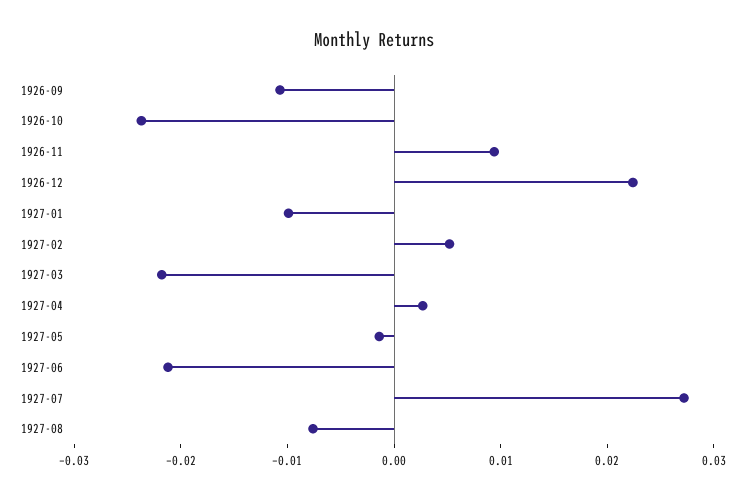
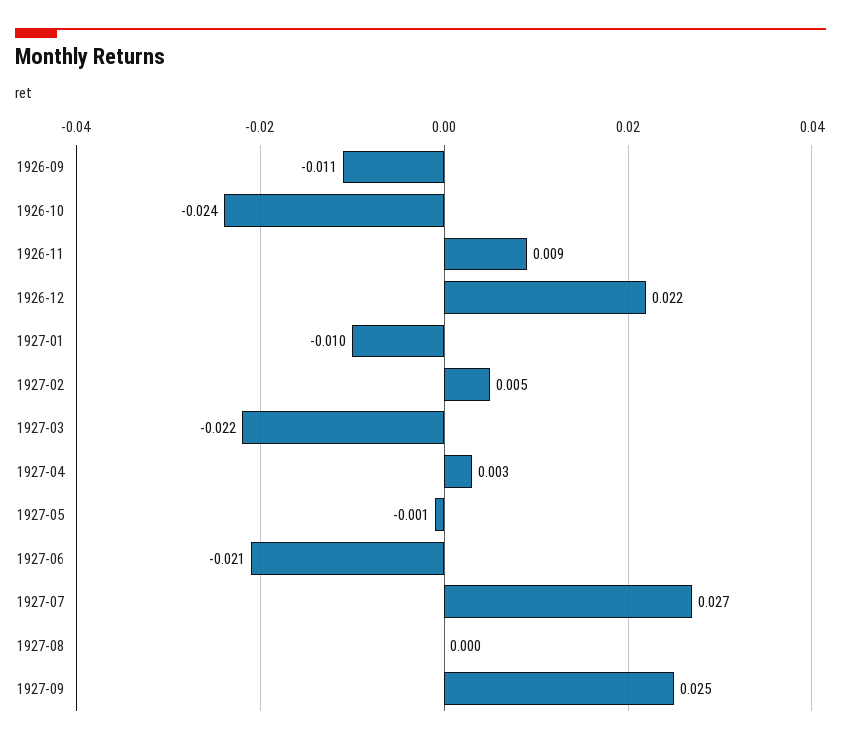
1927-08: -0.008 -> 0
1927-09: none -> 0.025

